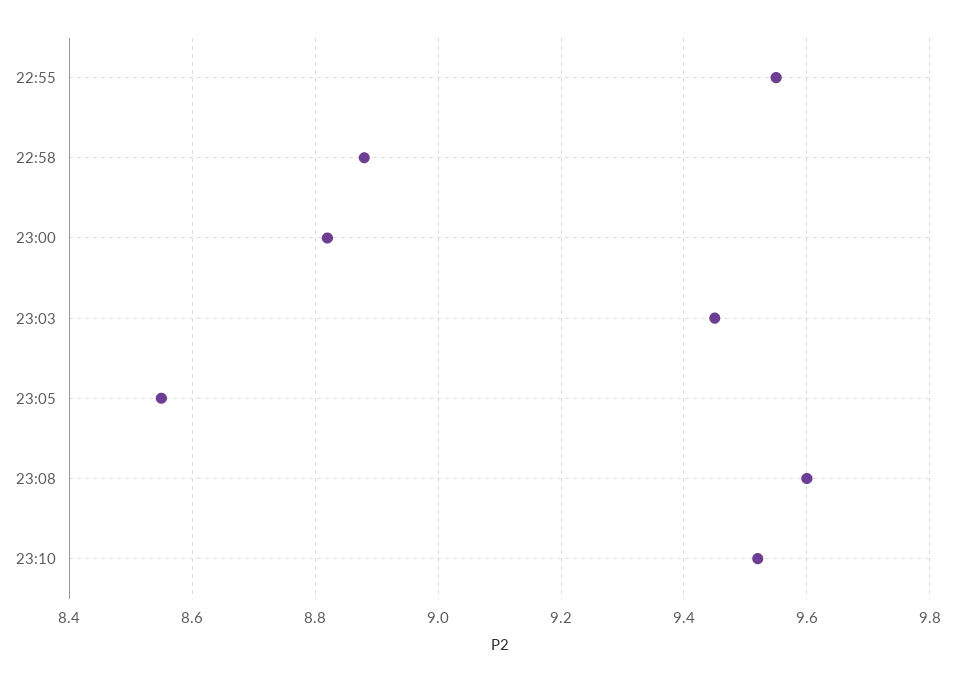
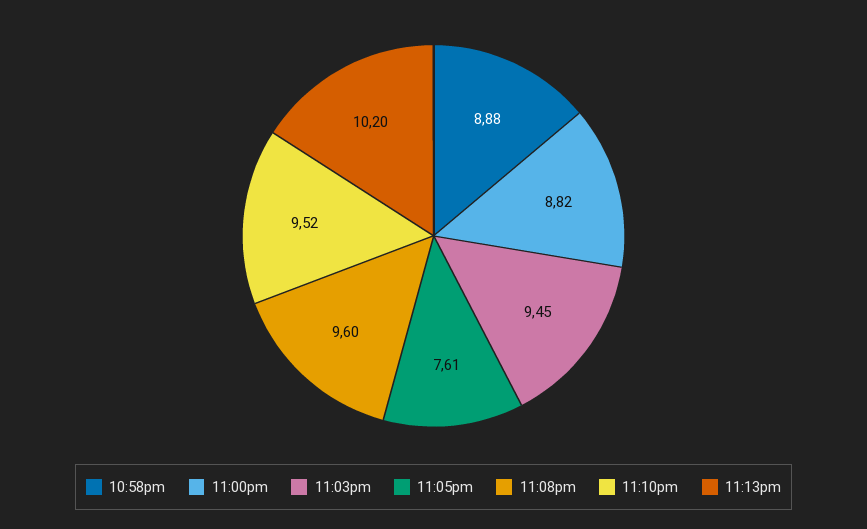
22:55: 9.55 -> none
23:05: 8.55 -> 7.61
11:13pm: none -> 10.2

